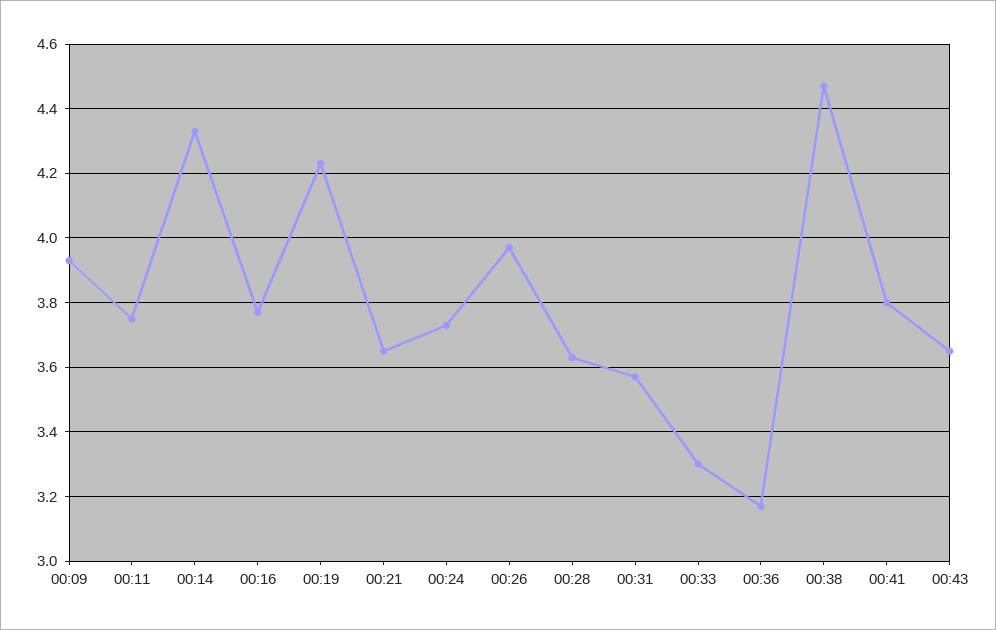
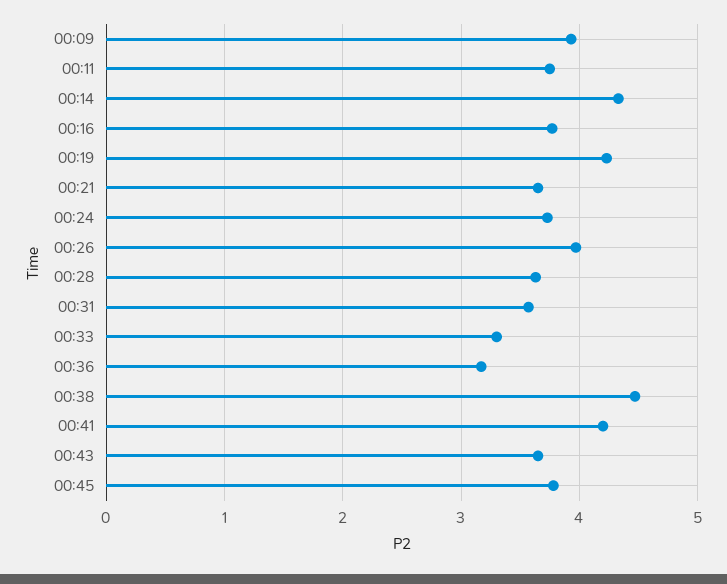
00:41: 3.8 -> 4.2
00:45: none -> 3.8

